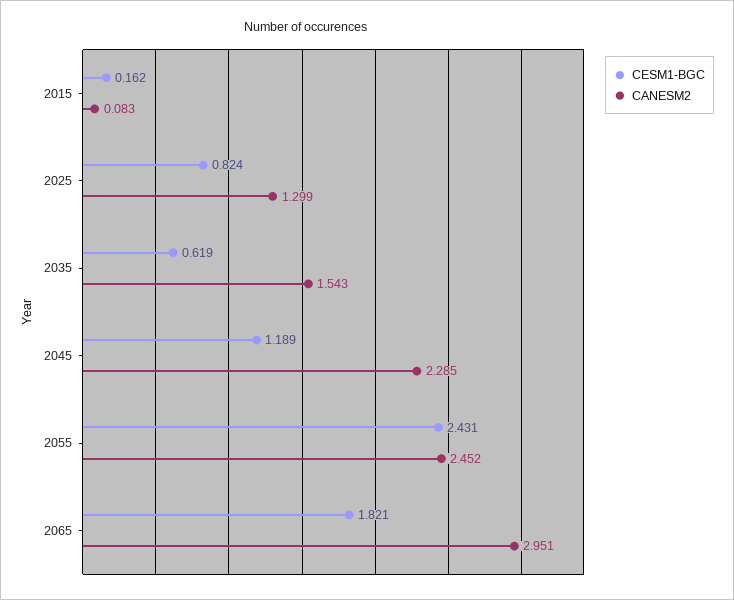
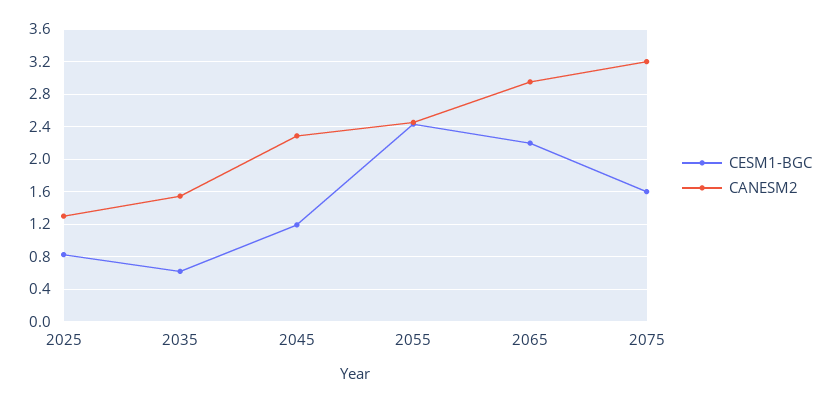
CESM1-BGC, 2015: 0.162 -> none
CANESM2, 2015: 0.083 -> none
CESM1-BGC, 2065: 1.821 -> 2.2
CESM1-BGC, 2075: none -> 1.6
CANESM2, 2075: none -> 3.2

